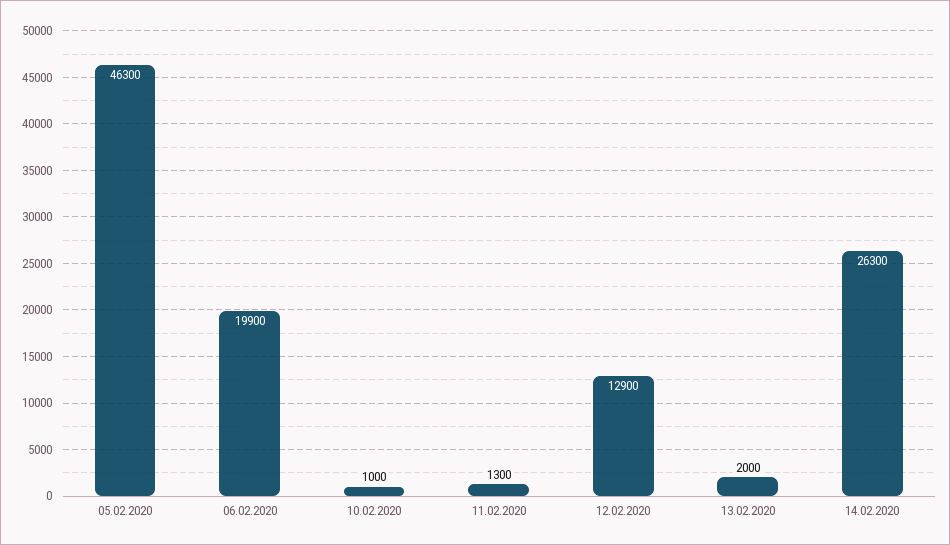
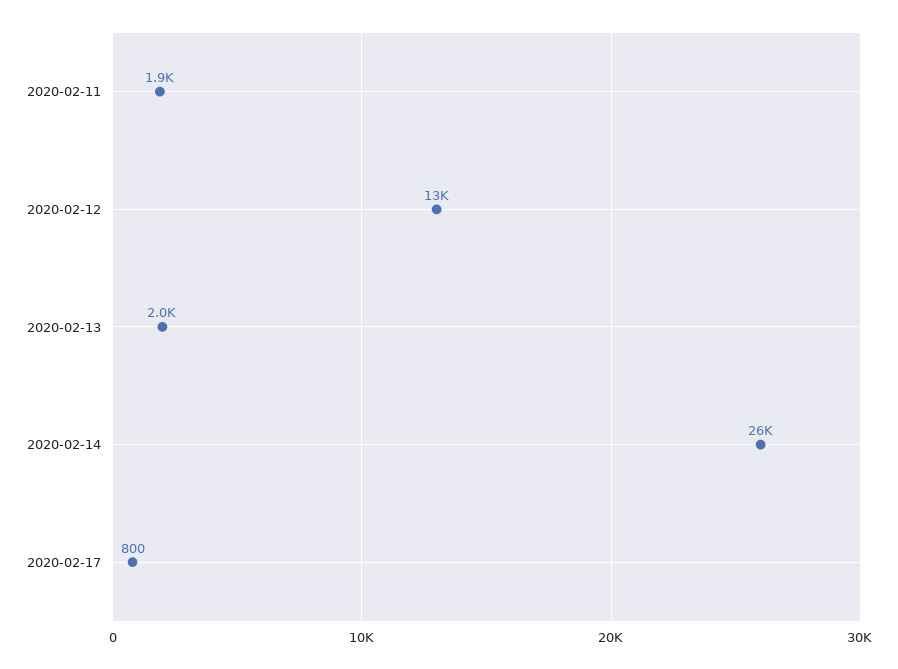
05.02.2020: 46300 -> none
06.02.2020: 19900 -> none
10.02.2020: 1000 -> none
11.02.2020: 1300 -> 1900
2020-02-17: none -> 800

